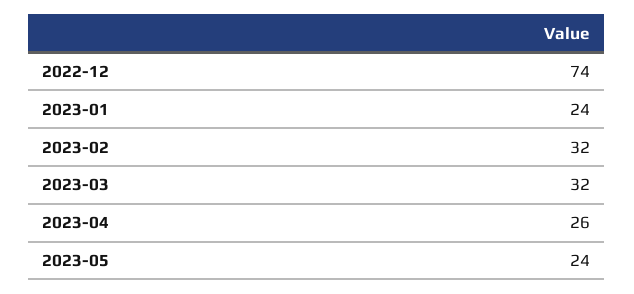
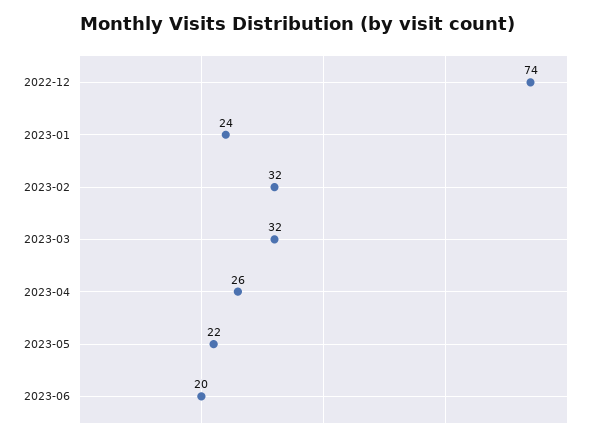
2023-05: 24 -> 22
2023-06: none -> 20

